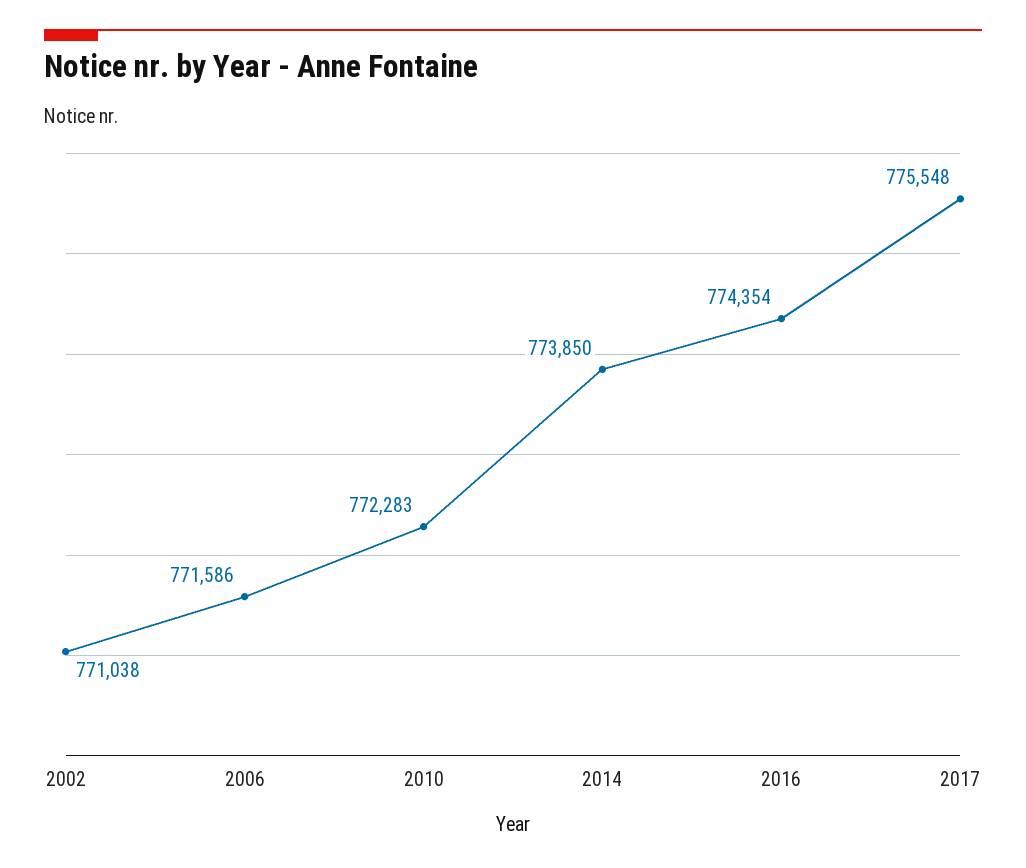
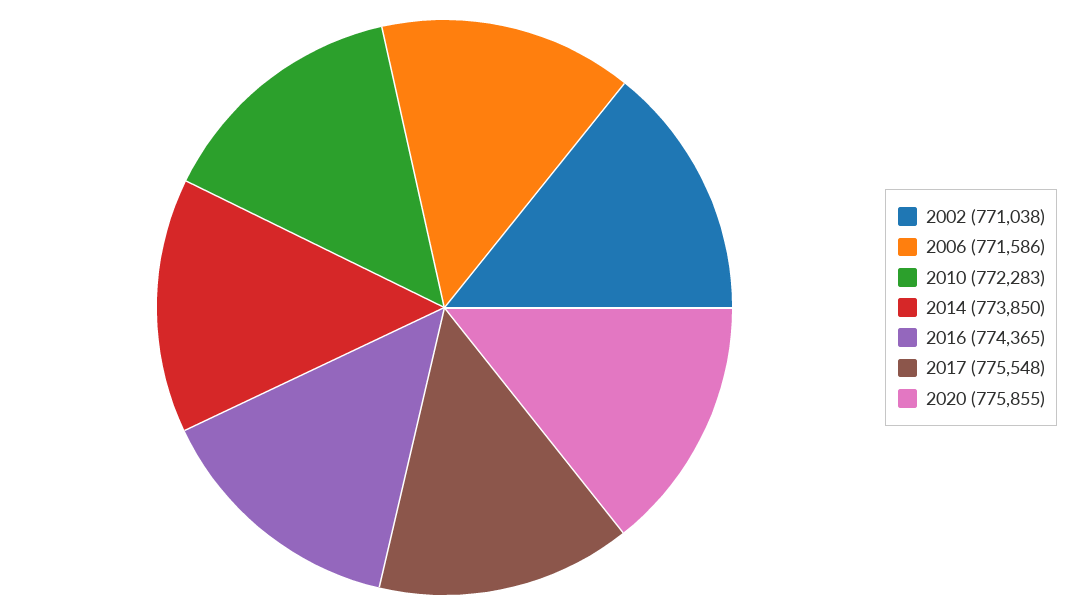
2016: 774354 -> 774365
2020: none -> 775855

